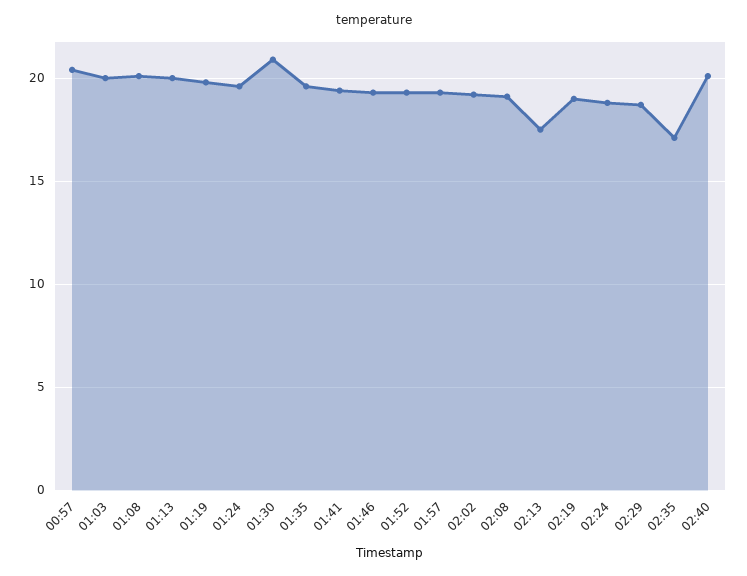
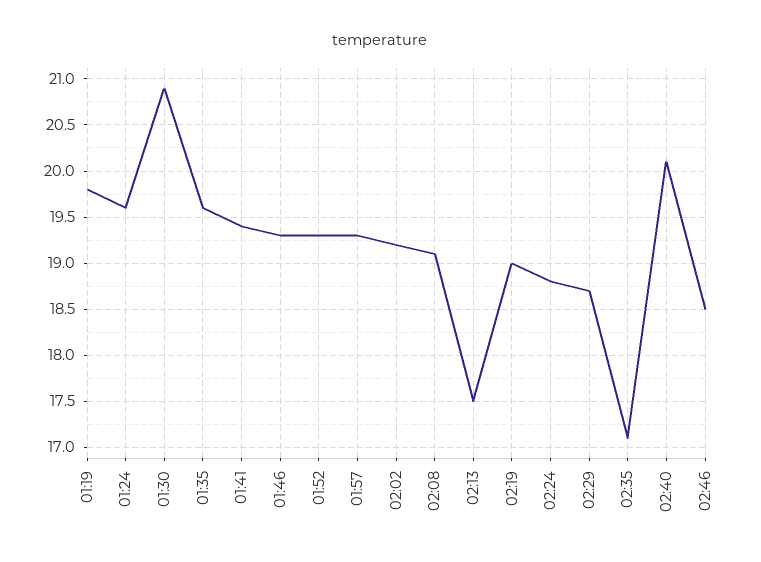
00:57: 20.5 -> none
01:03: 20 -> none
01:08: 20 -> none
01:13: 20 -> none
02:46: none -> 18.5

